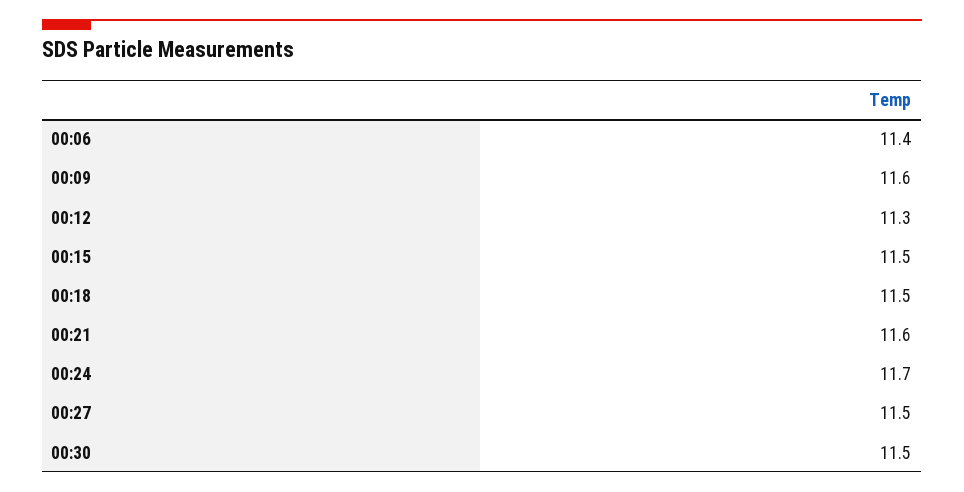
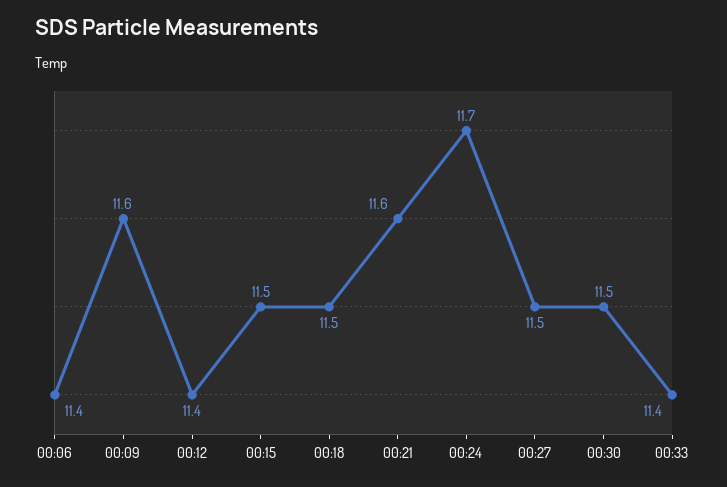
00:12: 11.3 -> 11.4
00:33: none -> 11.4

